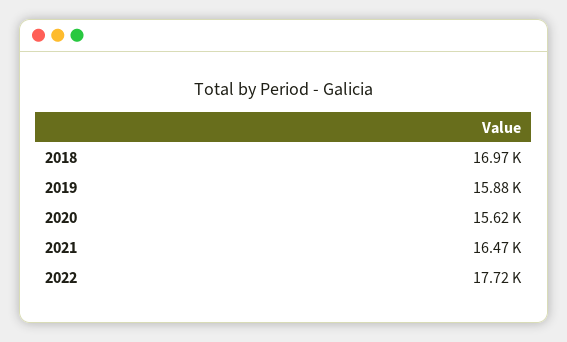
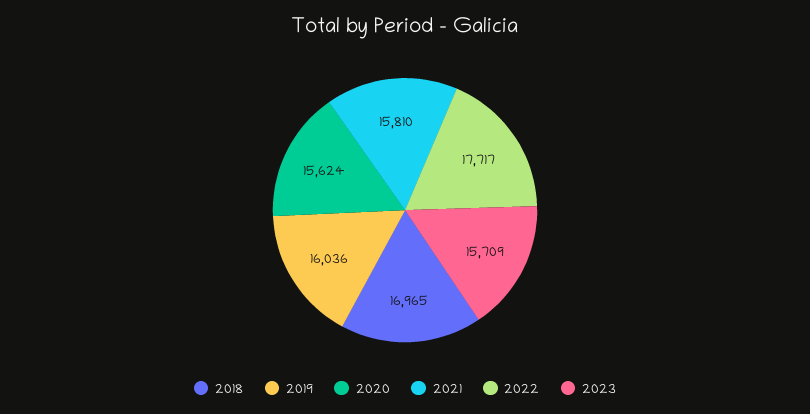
2019: 15880 -> 16036
2021: 16470 -> 15810
2023: none -> 15709

